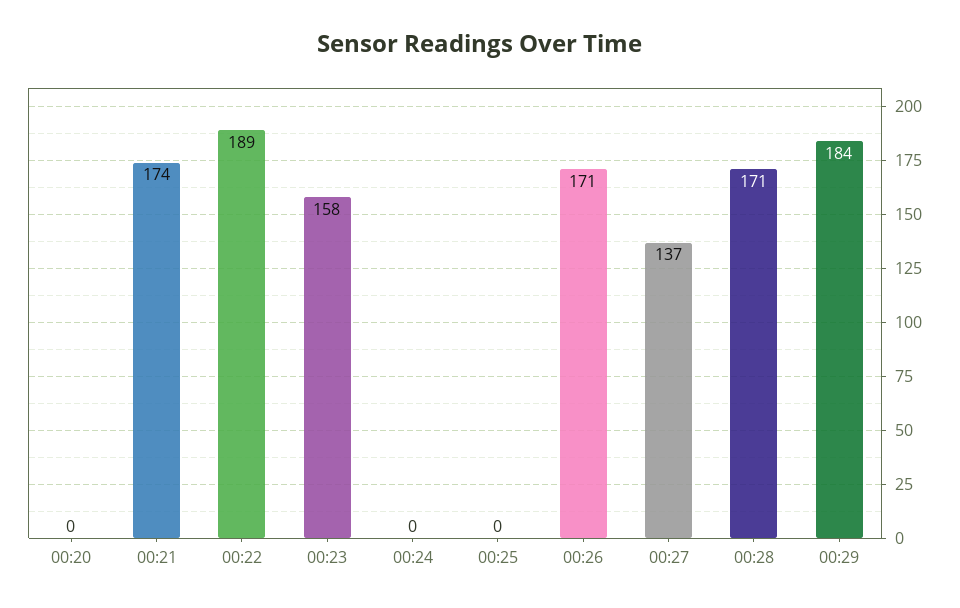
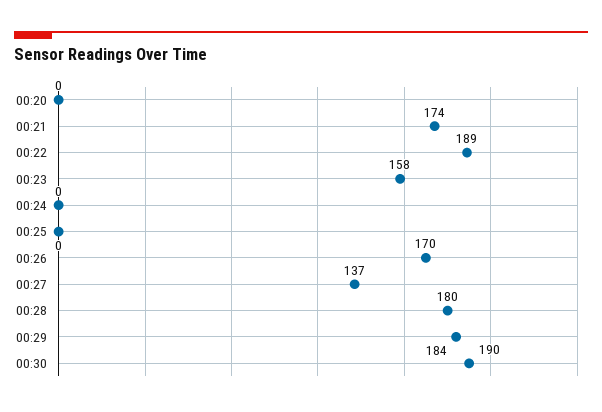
00:26: 171 -> 170
00:28: 171 -> 180
00:30: none -> 190

